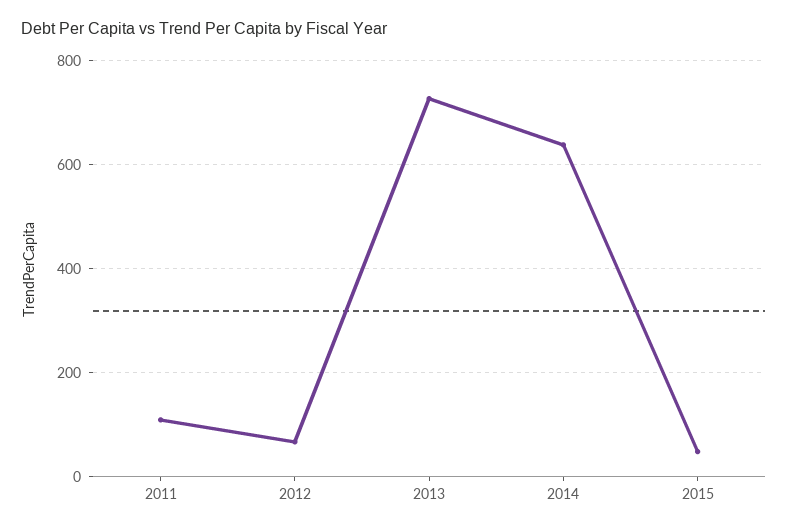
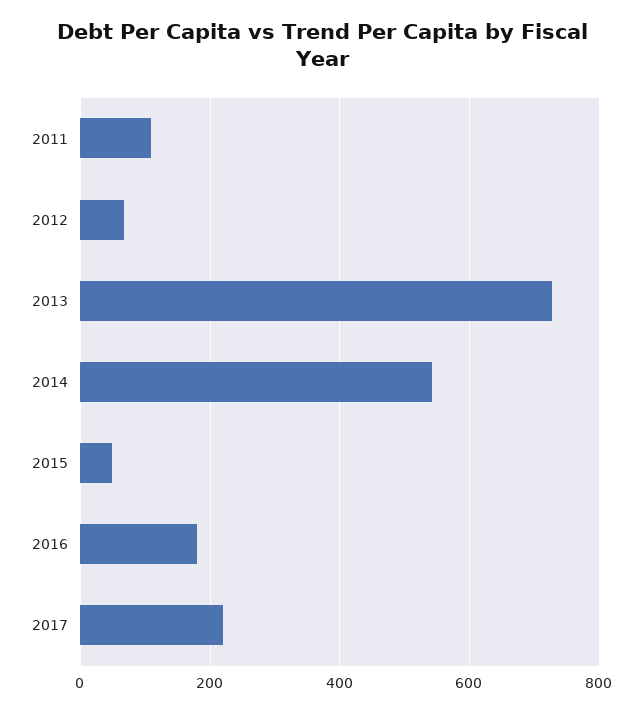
2014: 640 -> 540
2016: none -> 180
2017: none -> 220

